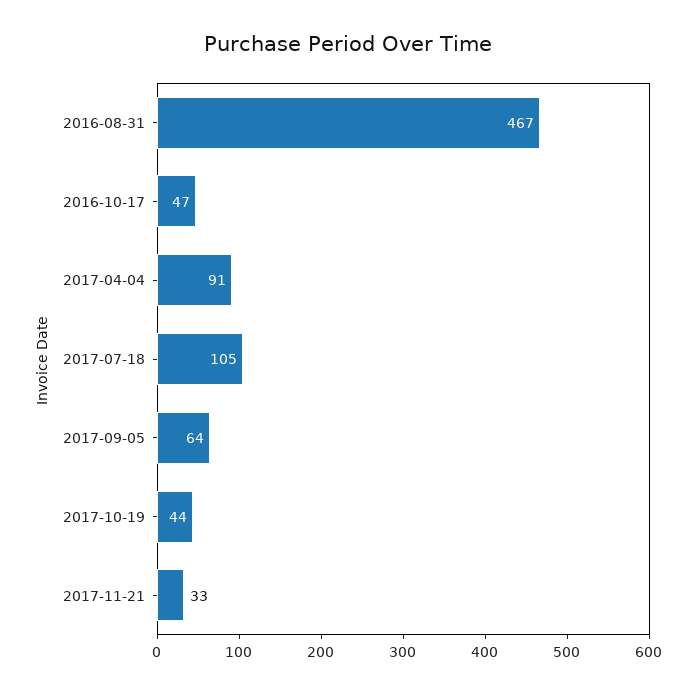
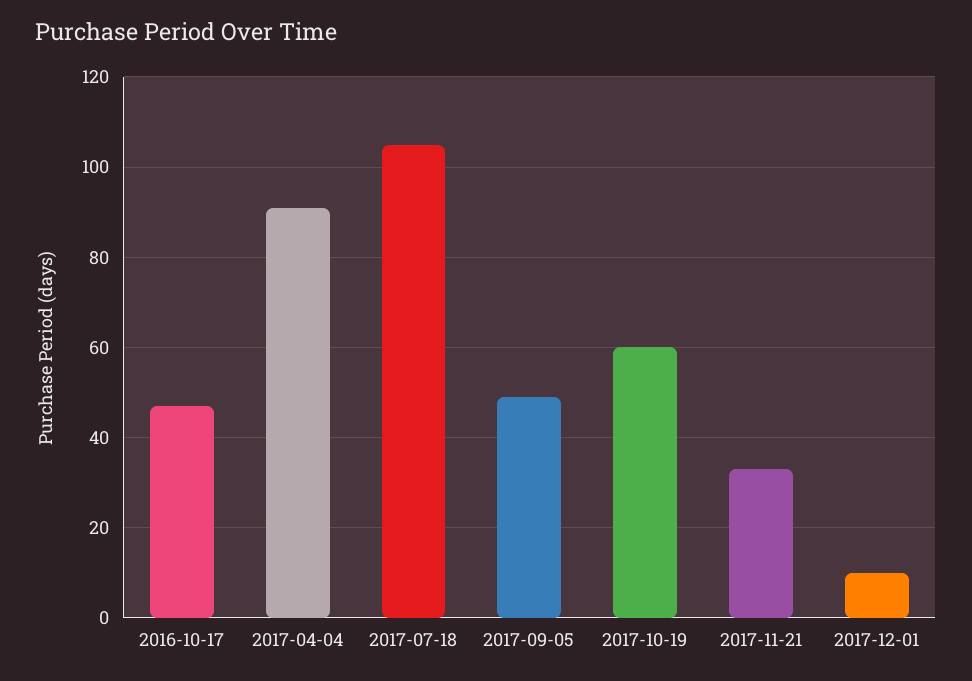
2016-08-31: 467 -> none
2017-09-05: 64 -> 50
2017-10-19: 44 -> 60
2017-12-01: none -> 10

